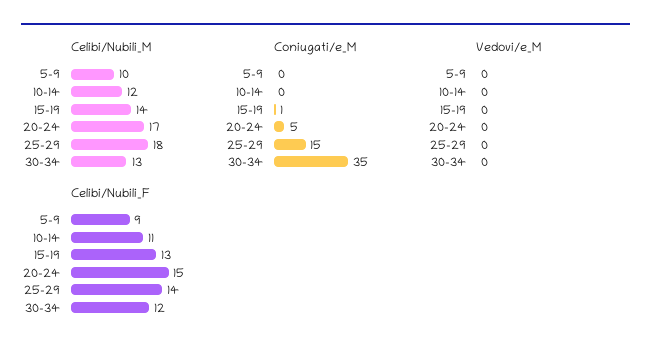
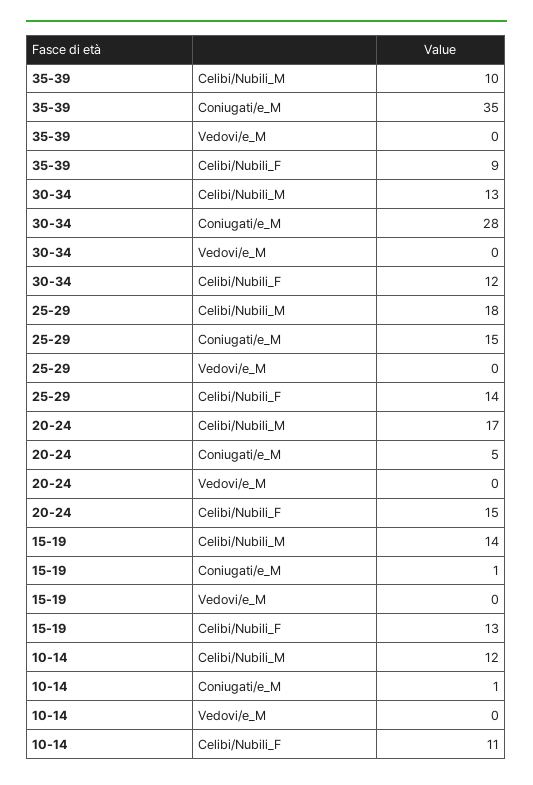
Celibi/Nubili_M, 5-9: 10 -> none
Coniugati/e_M, 5-9: 0 -> none
Coniugati/e_M, 10-14: 0 -> 1
Coniugati/e_M, 30-34: 35 -> 28
Vedovi/e_M, 5-9: 0 -> none
Celibi/Nubili_F, 5-9: 9 -> none
Celibi/Nubili_M, 35-39: none -> 10
Coniugati/e_M, 35-39: none -> 35
Vedovi/e_M, 35-39: none -> 0
Celibi/Nubili_F, 35-39: none -> 9

